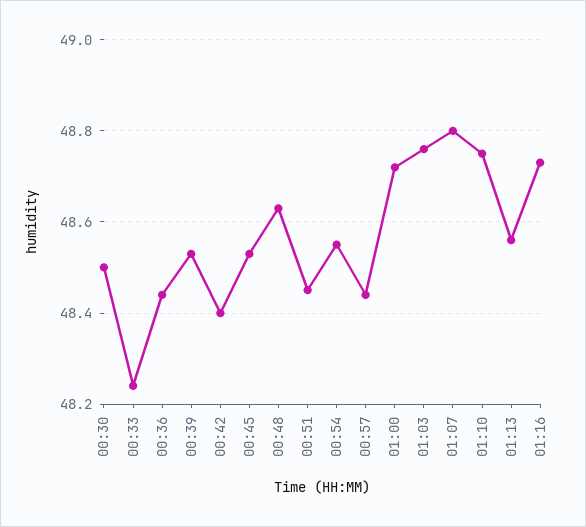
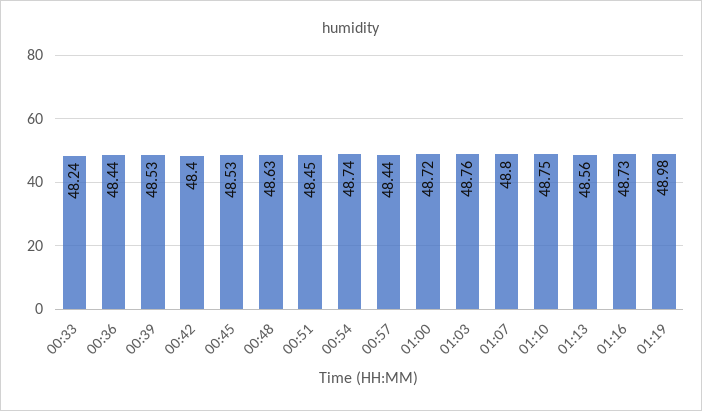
00:30: 48.5 -> none
00:54: 48.55 -> 48.74
01:19: none -> 48.98

